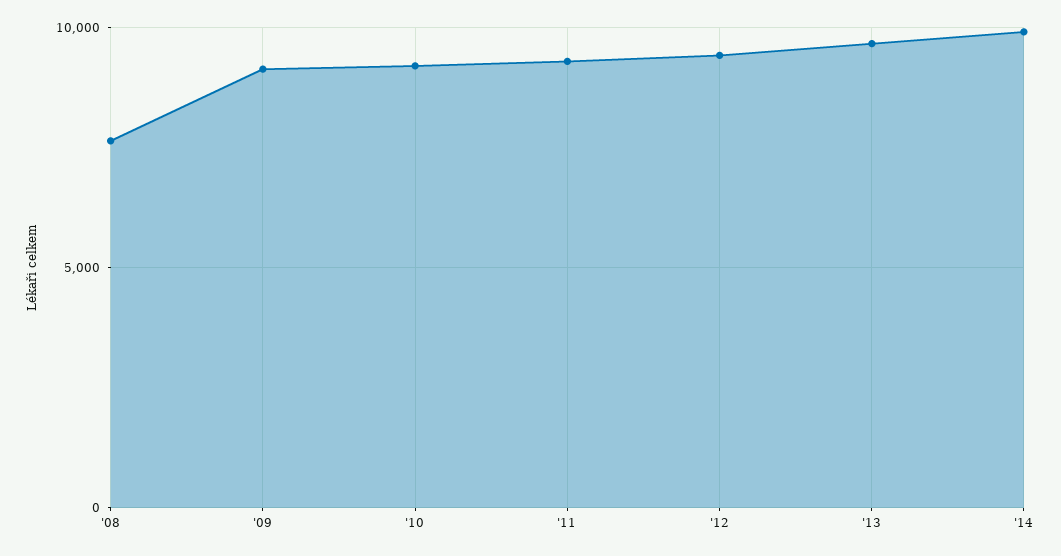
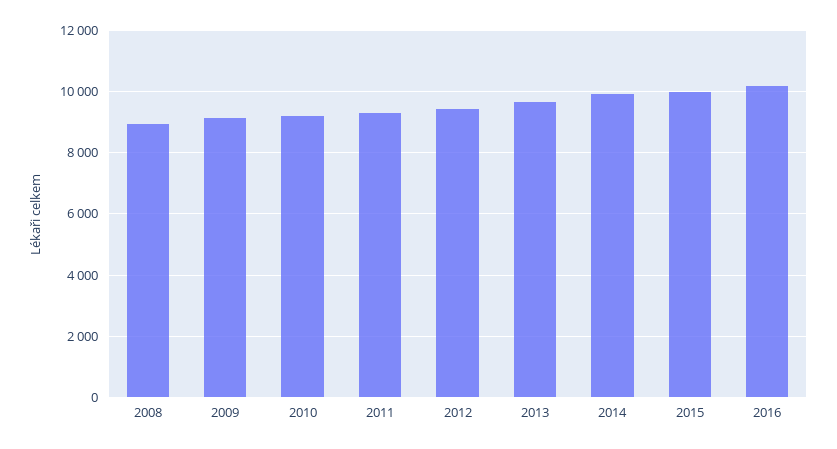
'08: 7500 -> 9000
2015: none -> 10000
2016: none -> 10200

